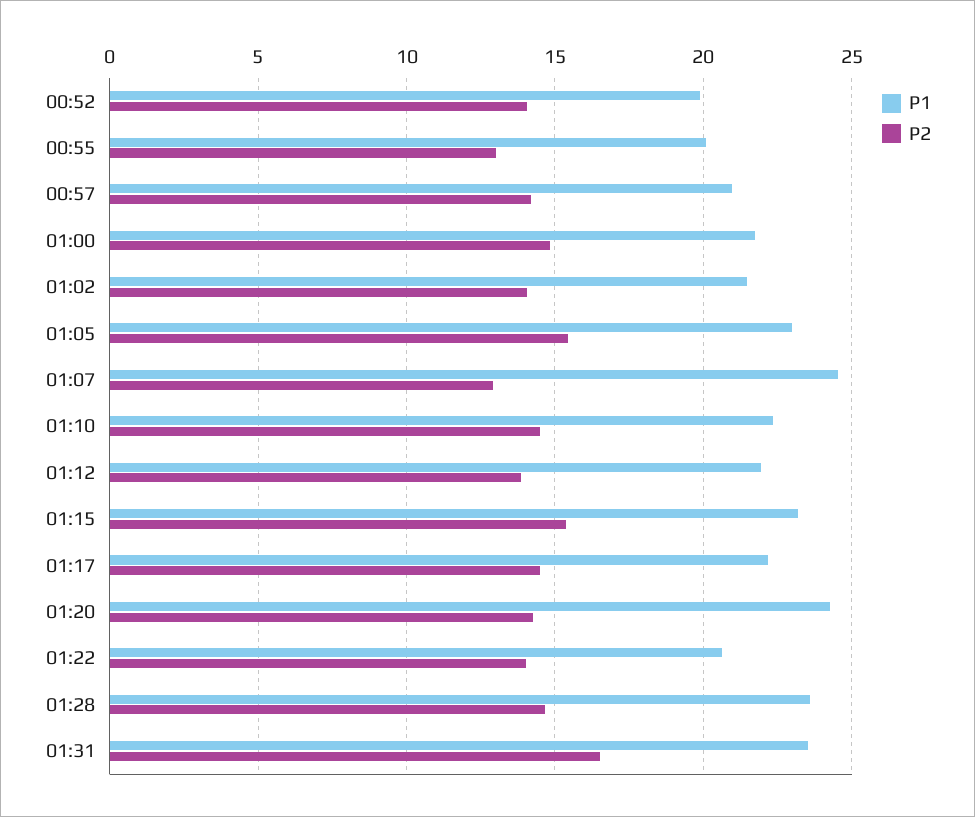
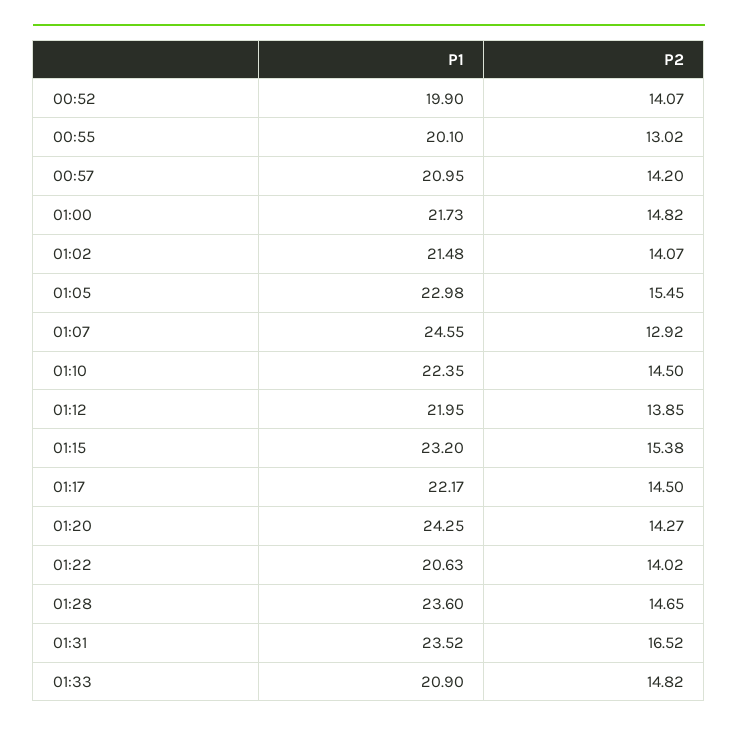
P1, 01:33: none -> 20.9
P2, 01:33: none -> 14.82

